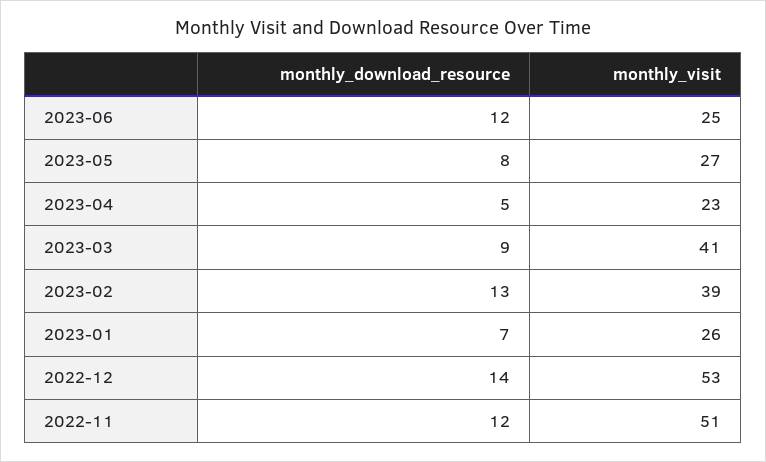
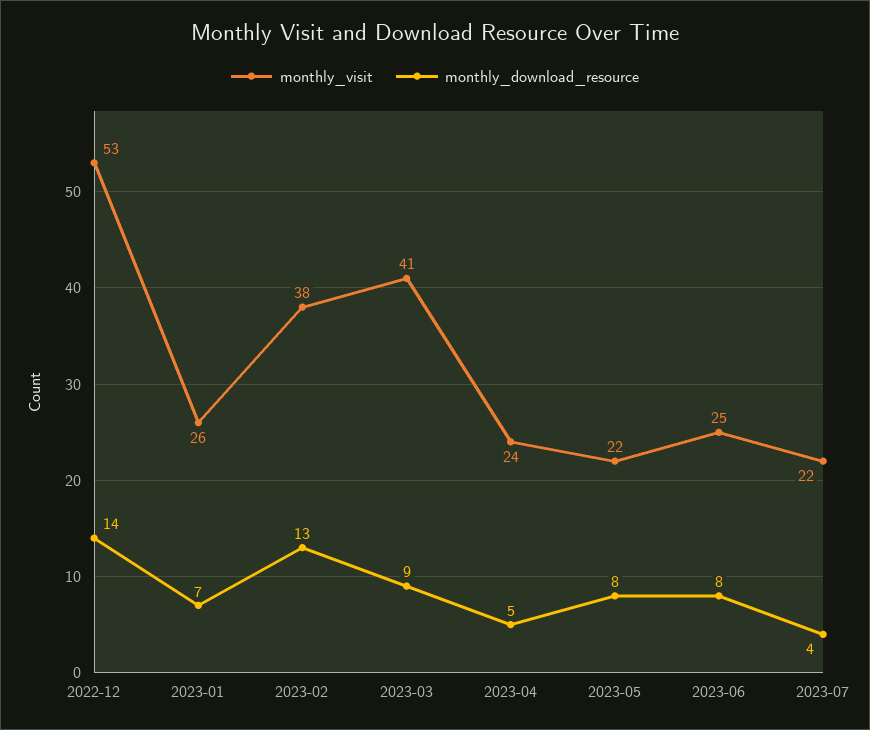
monthly_download_resource, 2023-06: 12 -> 8
monthly_visit, 2023-05: 27 -> 22
monthly_visit, 2023-04: 23 -> 24
monthly_visit, 2023-02: 39 -> 38
monthly_download_resource, 2022-11: 12 -> none
monthly_visit, 2022-11: 51 -> none
monthly_visit, 2023-07: none -> 22
monthly_download_resource, 2023-07: none -> 4

